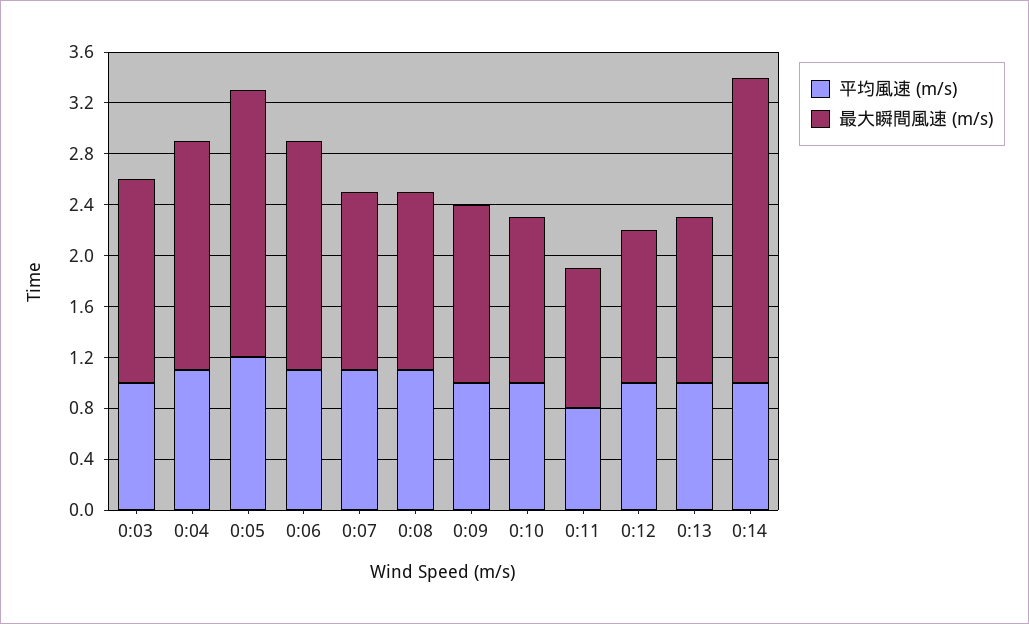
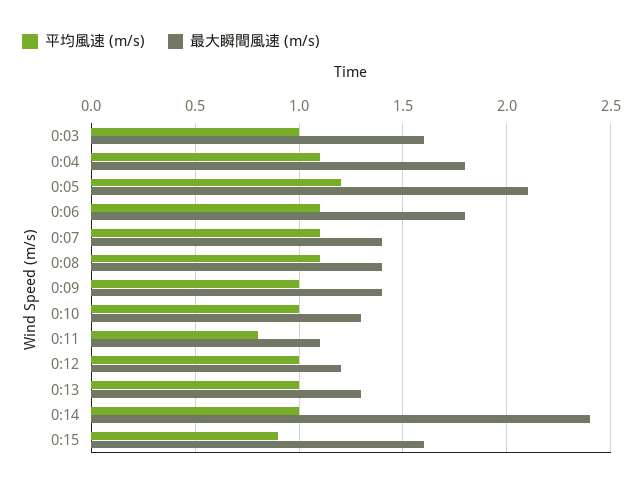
平均風速 (m/s), 0:15: none -> 0.9
最大瞬間風速 (m/s), 0:15: none -> 1.6

